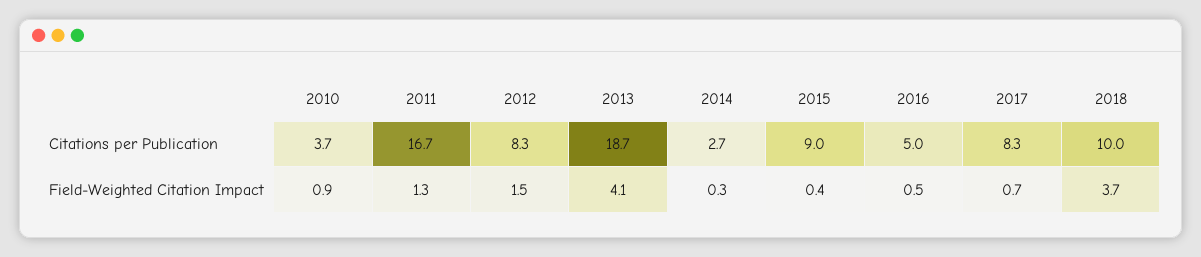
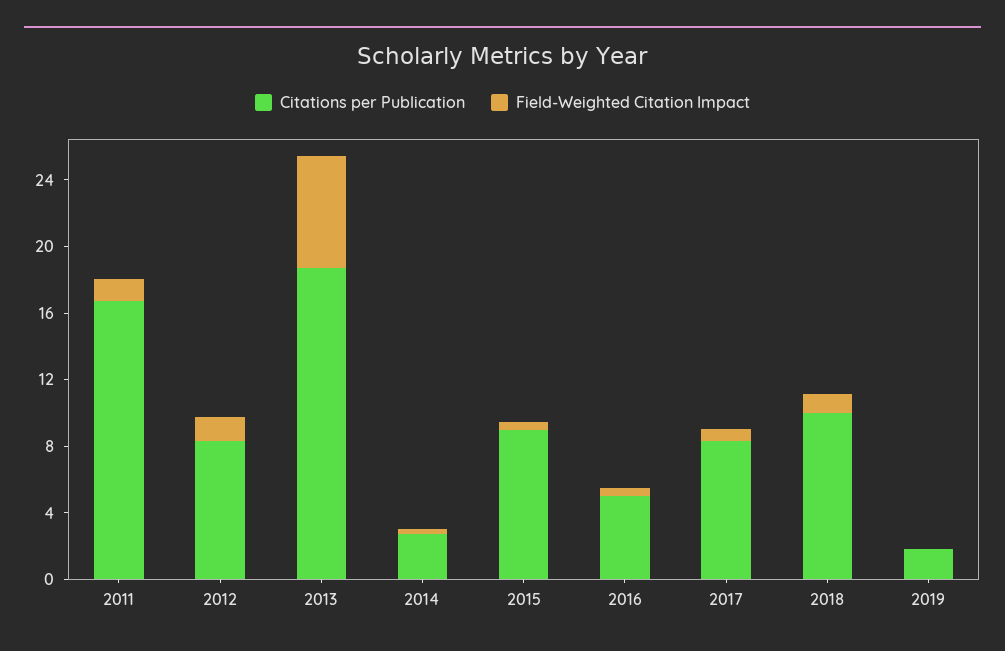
Citations per Publication, 2010: 3.7 -> none
Field-Weighted Citation Impact, 2010: 0.9 -> none
Field-Weighted Citation Impact, 2013: 4.1 -> 7
Field-Weighted Citation Impact, 2018: 3.7 -> 1
Citations per Publication, 2019: none -> 2
Field-Weighted Citation Impact, 2019: none -> 0

